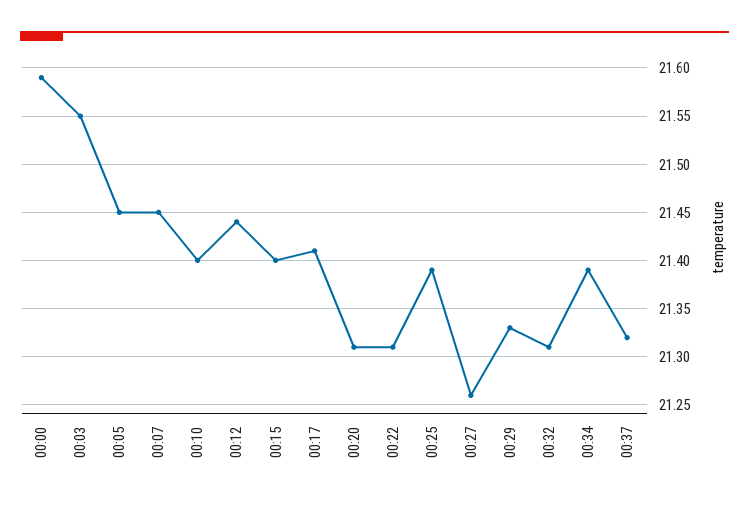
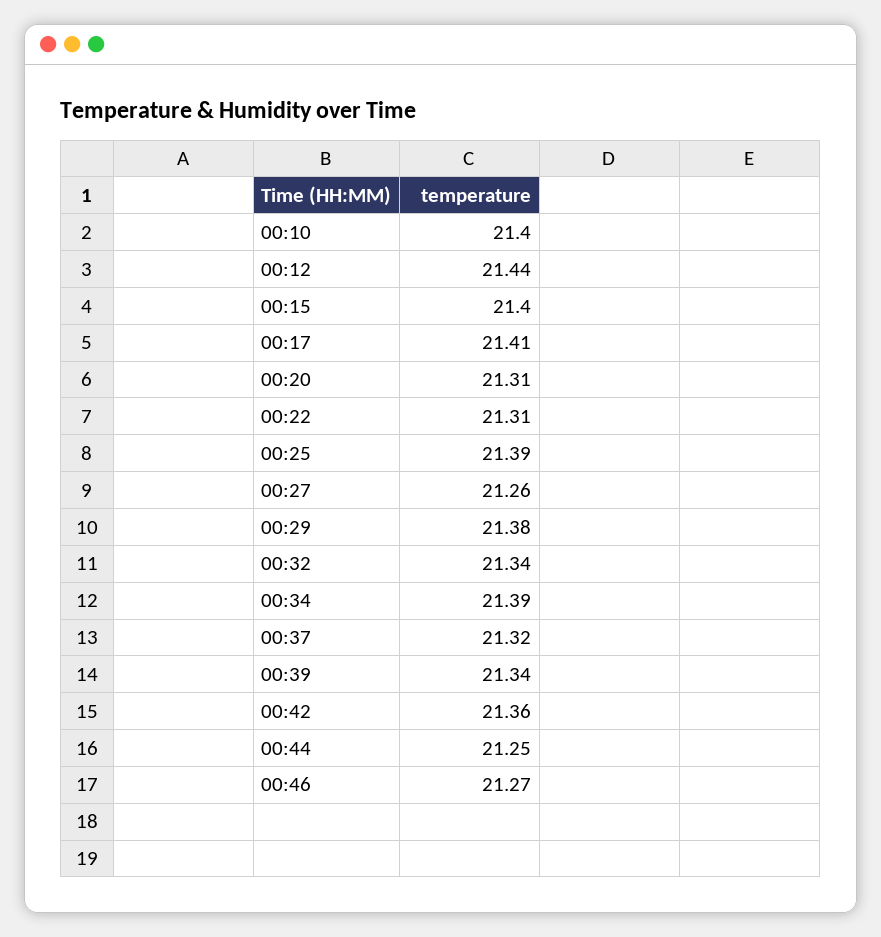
00:00: 21.59 -> none
00:03: 21.55 -> none
00:05: 21.45 -> none
00:07: 21.45 -> none
00:29: 21.33 -> 21.38
00:32: 21.31 -> 21.34
00:39: none -> 21.34
00:42: none -> 21.36
00:44: none -> 21.25
00:46: none -> 21.27

